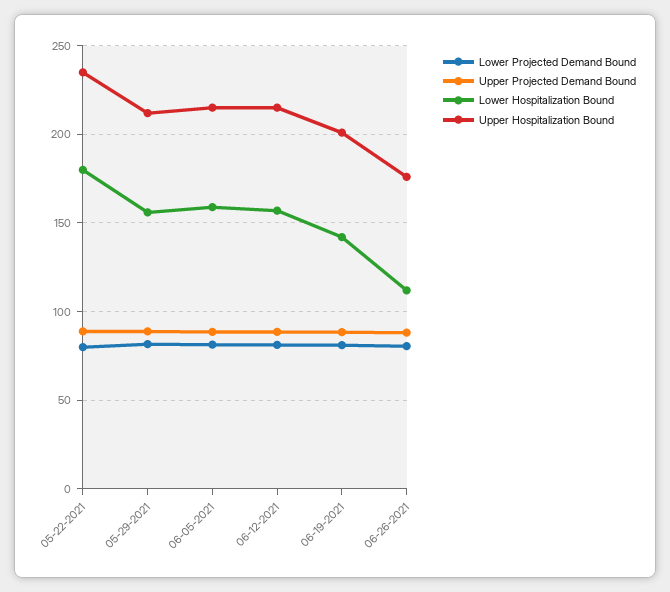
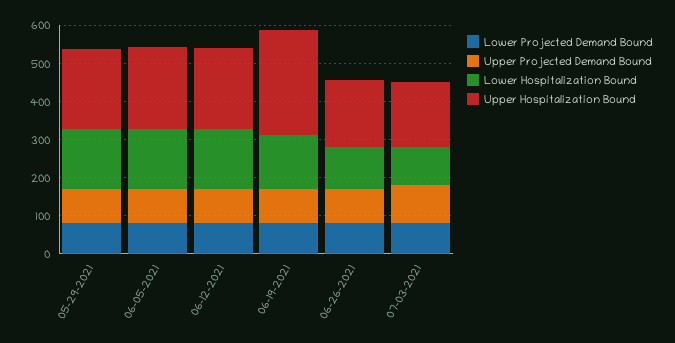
Lower Projected Demand Bound, 05-22-2021: 80 -> none
Upper Projected Demand Bound, 05-22-2021: 90 -> none
Lower Hospitalization Bound, 05-22-2021: 180 -> none
Upper Hospitalization Bound, 05-22-2021: 235 -> none
Upper Hospitalization Bound, 06-19-2021: 200 -> 275
Lower Projected Demand Bound, 07-03-2021: none -> 75
Upper Projected Demand Bound, 07-03-2021: none -> 100
Lower Hospitalization Bound, 07-03-2021: none -> 100
Upper Hospitalization Bound, 07-03-2021: none -> 175

